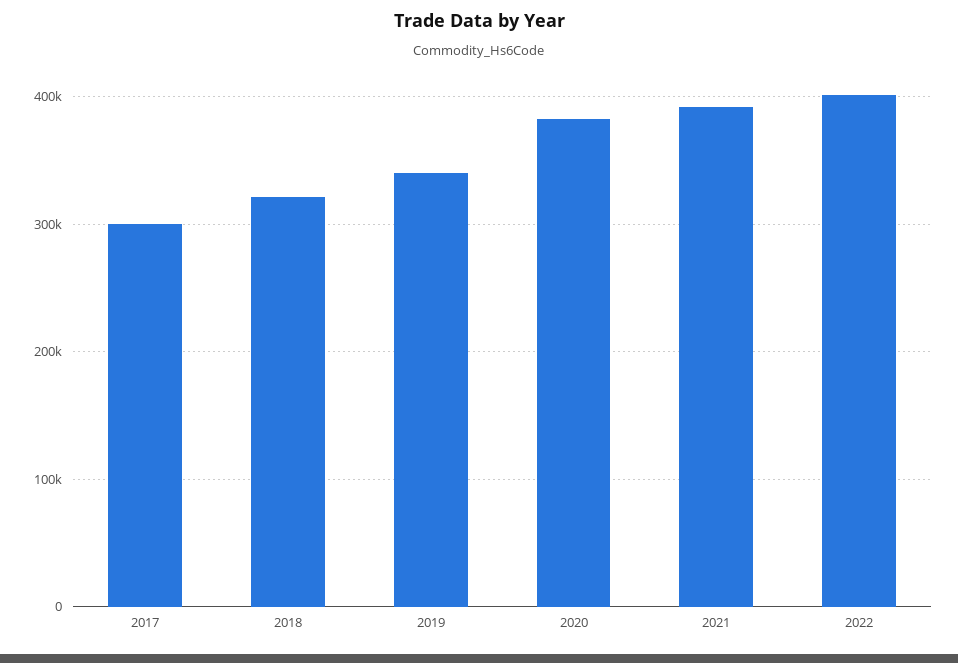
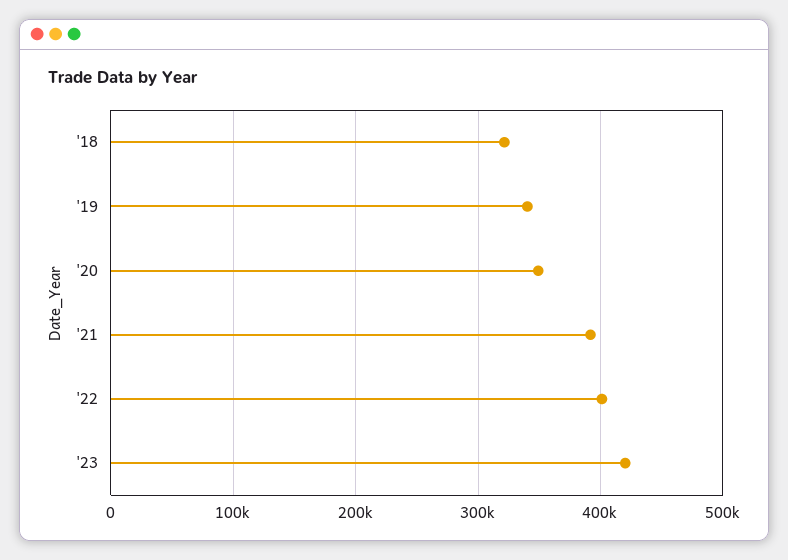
2017: 300000 -> none
2020: 380000 -> 350000
'23: none -> 420000

